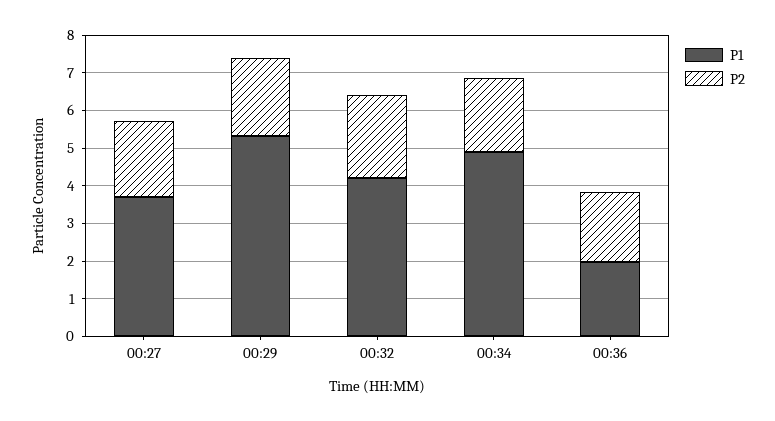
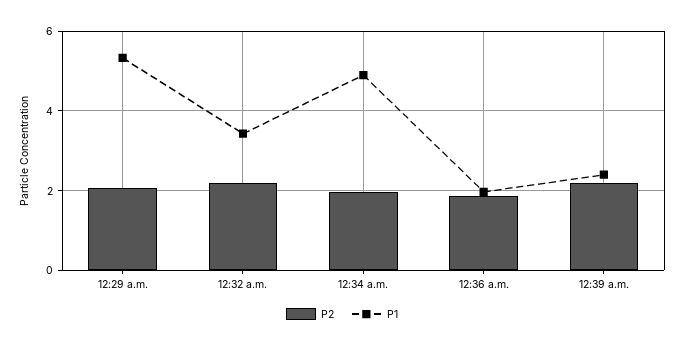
P1, 00:27: 3.75 -> none
P2, 00:27: 2 -> none
P1, 00:32: 4.25 -> 3.4
P2, 12:39 a.m.: none -> 2.2
P1, 12:39 a.m.: none -> 2.4

